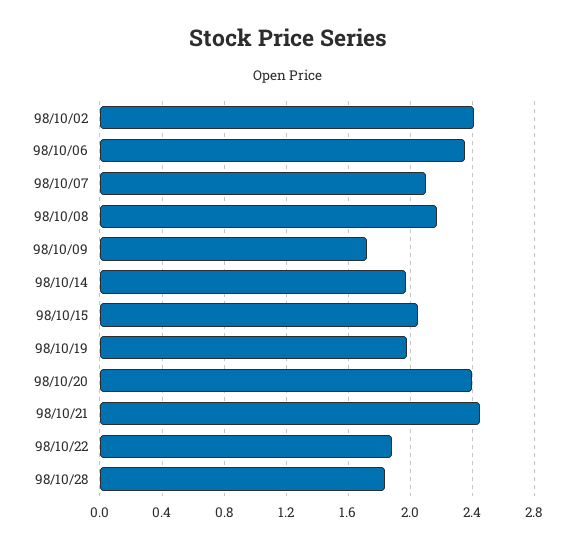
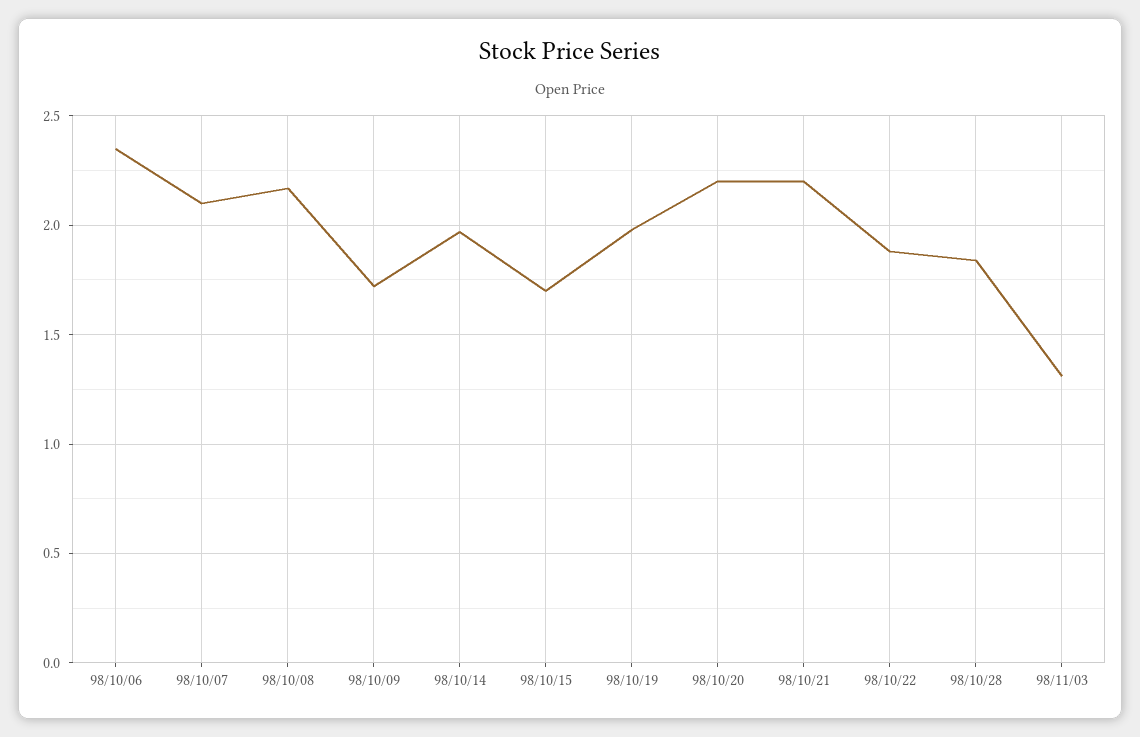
98/10/02: 2.4 -> none
98/10/15: 2.05 -> 1.7
98/10/20: 2.4 -> 2.2
98/10/21: 2.45 -> 2.2
98/11/03: none -> 1.3

